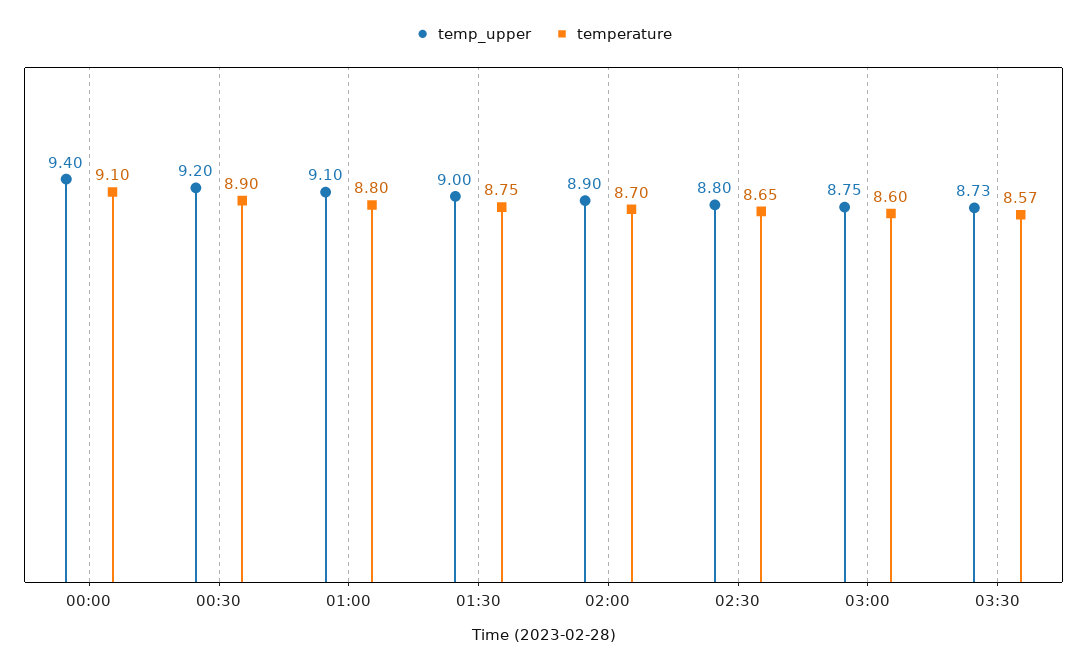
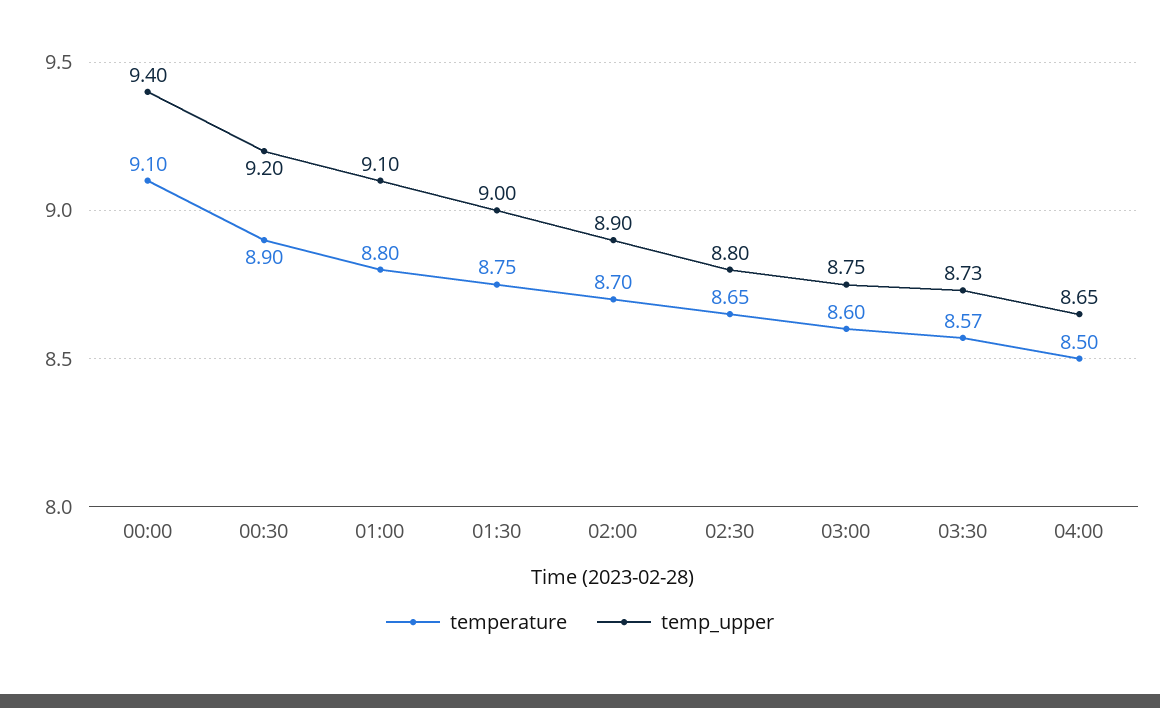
temperature, 04:00: none -> 8.5
temp_upper, 04:00: none -> 8.65

